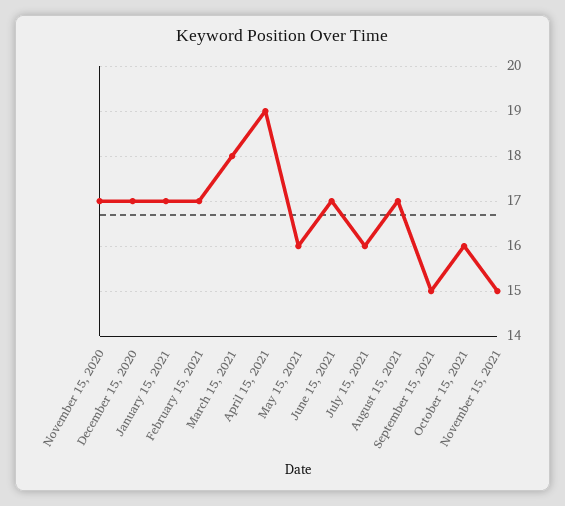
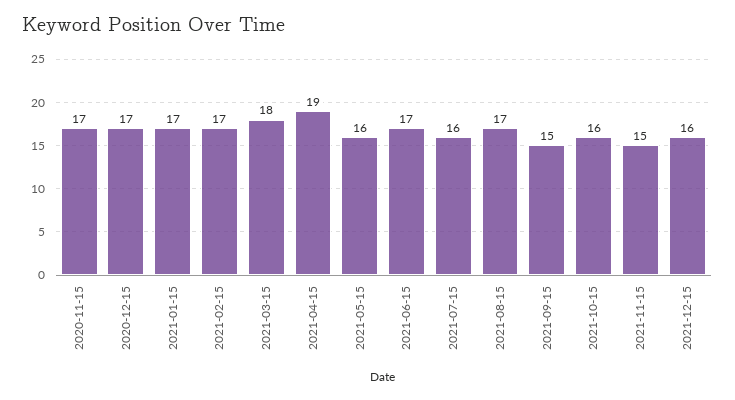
2021-12-15: none -> 16

